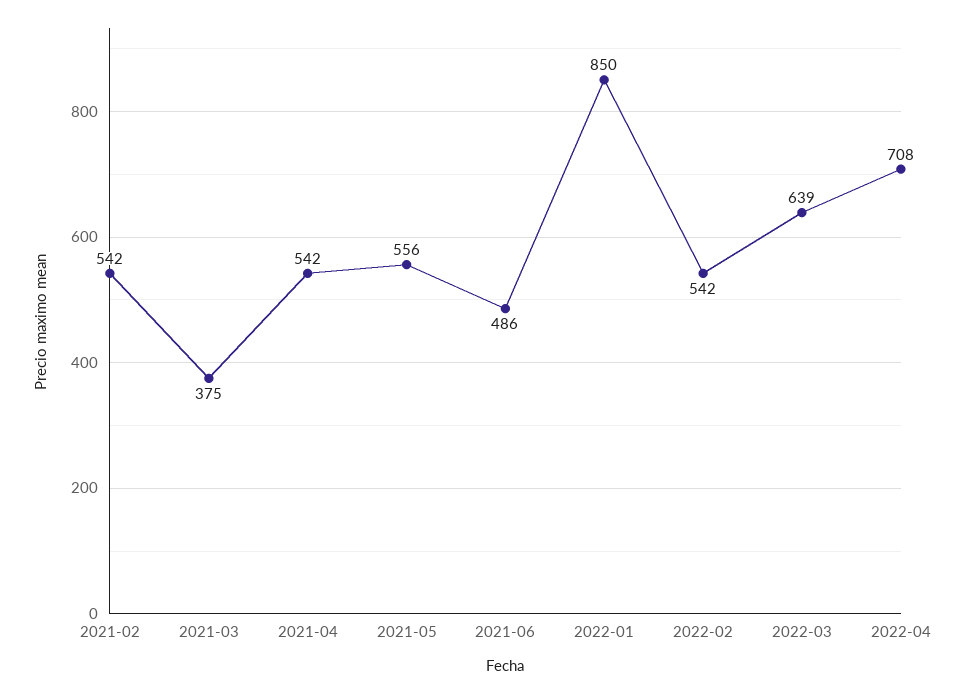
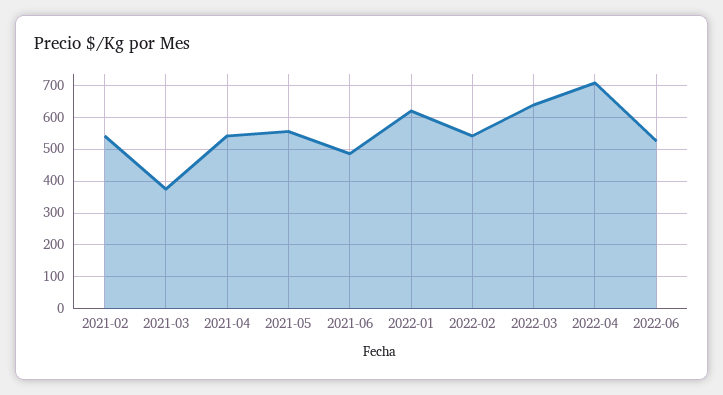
2022-01: 850 -> 620
2022-06: none -> 520

